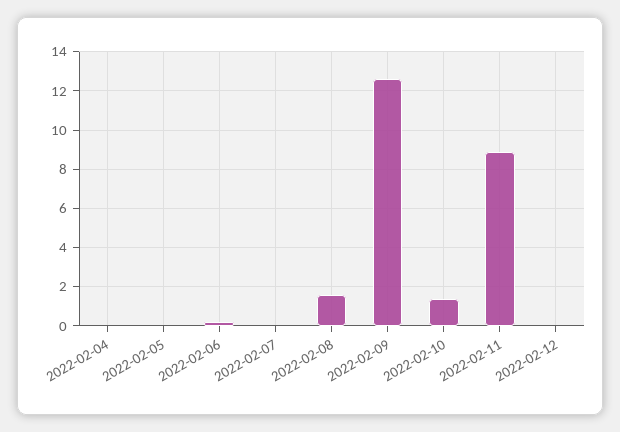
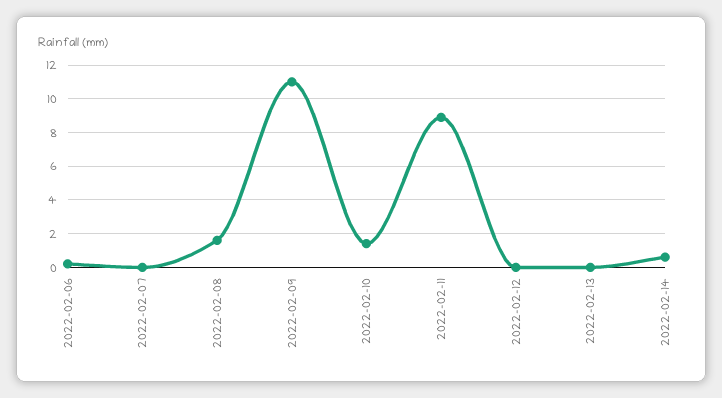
2022-02-04: 0 -> none
2022-02-05: 0 -> none
2022-02-09: 12.5 -> 11
2022-02-13: none -> 0
2022-02-14: none -> 0.5

